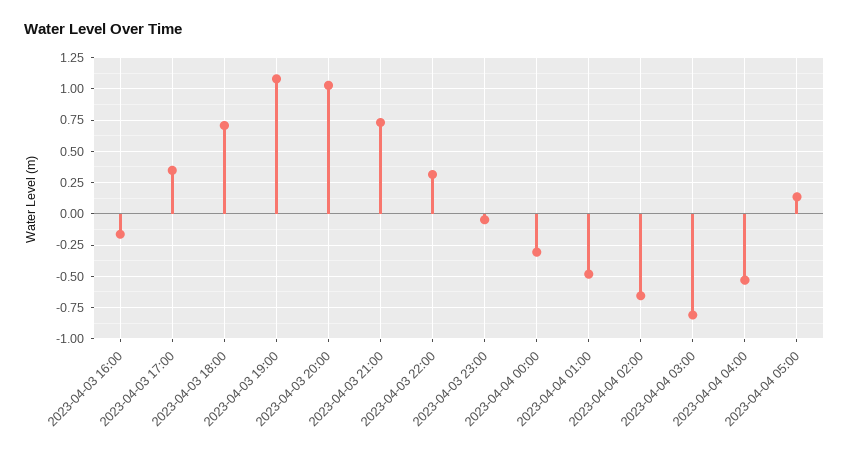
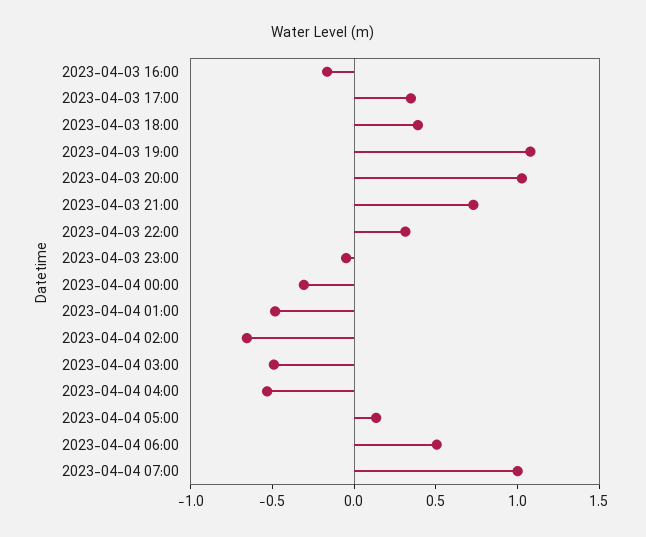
2023-04-03 18:00: 0.7 -> 0.4
2023-04-04 03:00: -0.8 -> -0.5
2023-04-04 06:00: none -> 0.5
2023-04-04 07:00: none -> 1

